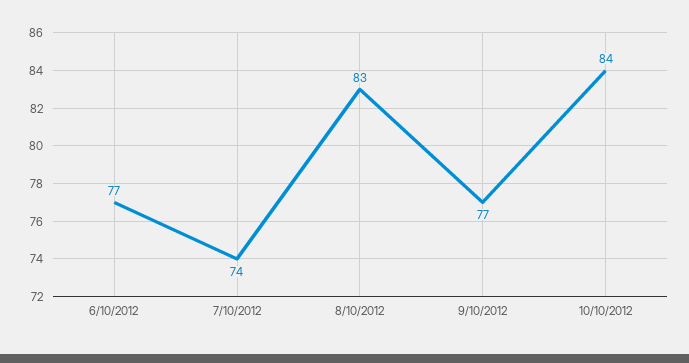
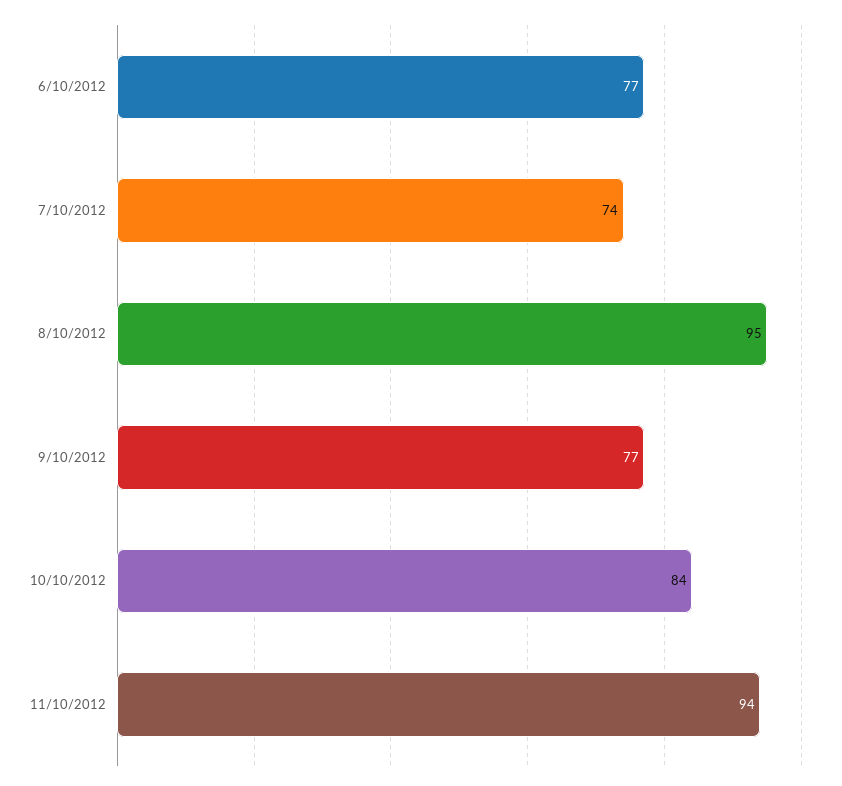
8/10/2012: 83 -> 95
11/10/2012: none -> 94

